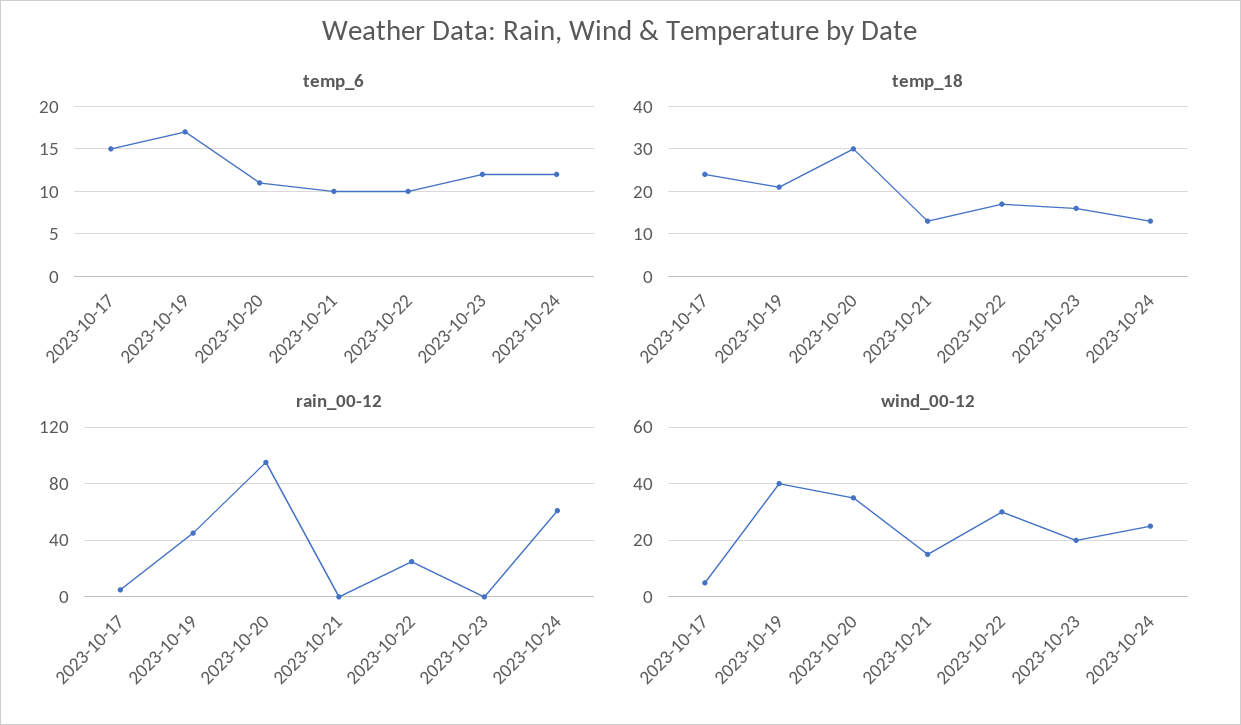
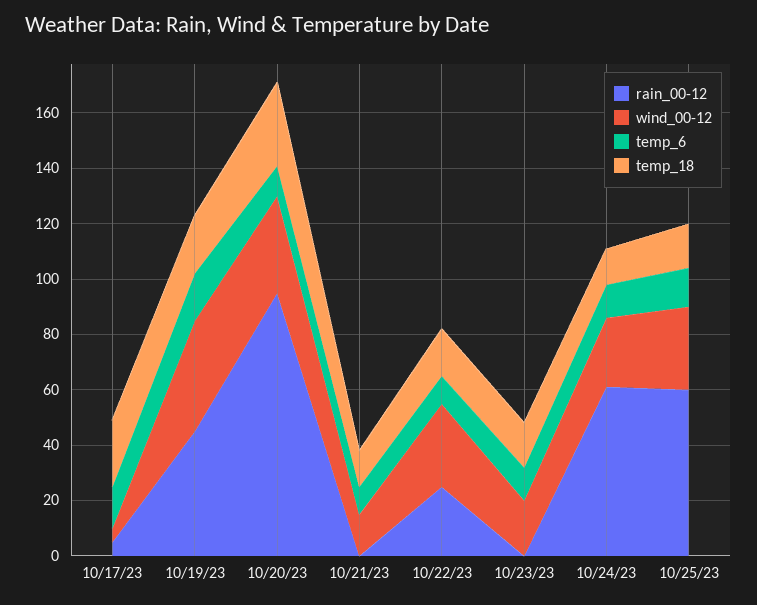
rain_00-12, 10/25/23: none -> 60
wind_00-12, 10/25/23: none -> 30
temp_6, 10/25/23: none -> 15
temp_18, 10/25/23: none -> 15

